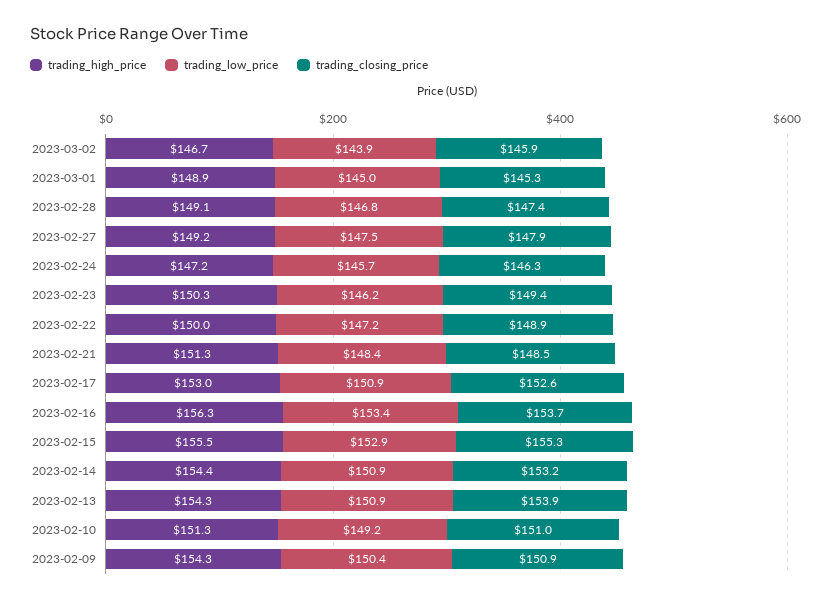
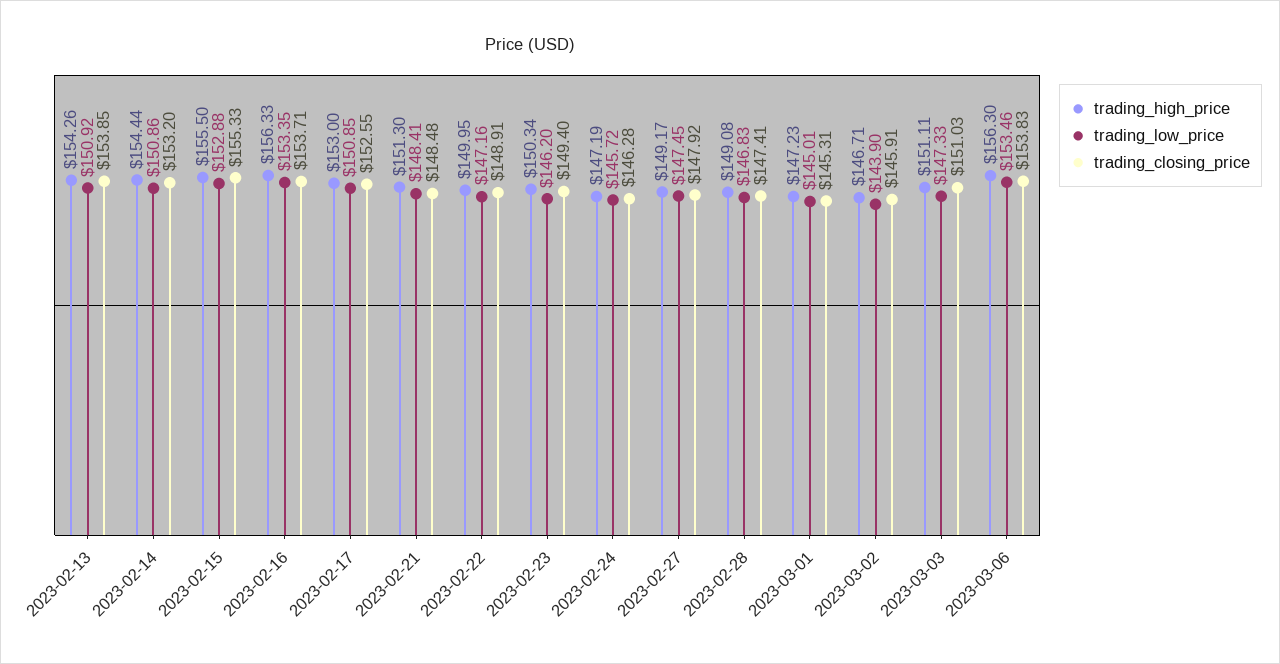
trading_high_price, 2023-03-01: 148.9 -> 147.23
trading_high_price, 2023-02-10: 151.3 -> none
trading_low_price, 2023-02-10: 149.2 -> none
trading_closing_price, 2023-02-10: 151 -> none
trading_high_price, 2023-02-09: 154.3 -> none
trading_low_price, 2023-02-09: 150.4 -> none
trading_closing_price, 2023-02-09: 150.9 -> none
trading_high_price, 2023-03-03: none -> 151.11
trading_low_price, 2023-03-03: none -> 147.33
trading_closing_price, 2023-03-03: none -> 151.03
trading_high_price, 2023-03-06: none -> 156.3
trading_low_price, 2023-03-06: none -> 153.46
trading_closing_price, 2023-03-06: none -> 153.83

